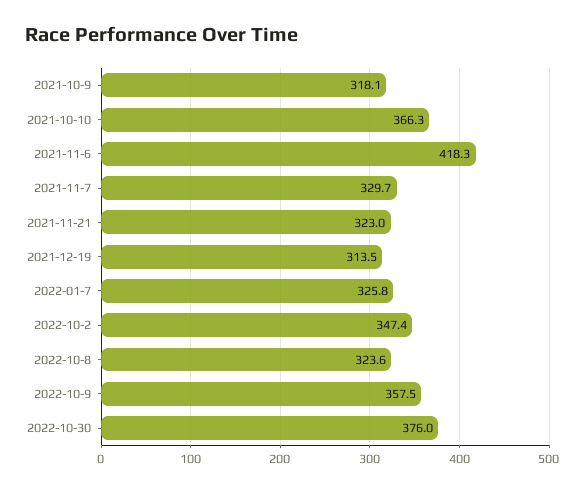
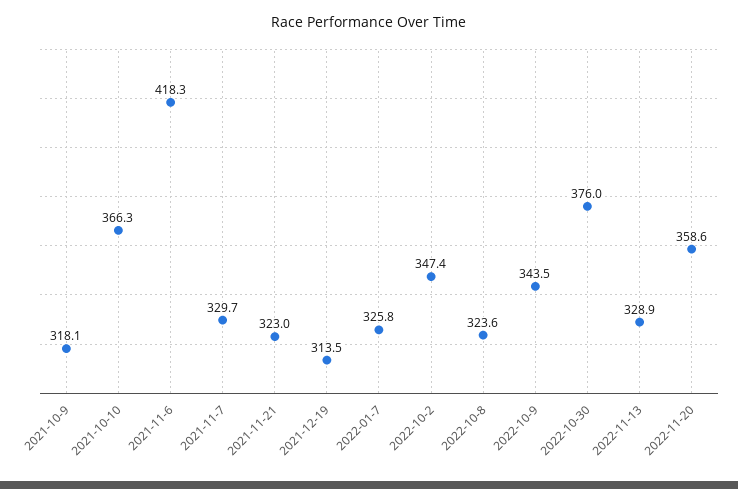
2022-10-9: 357.5 -> 343.5
2022-11-13: none -> 328.9
2022-11-20: none -> 358.6

